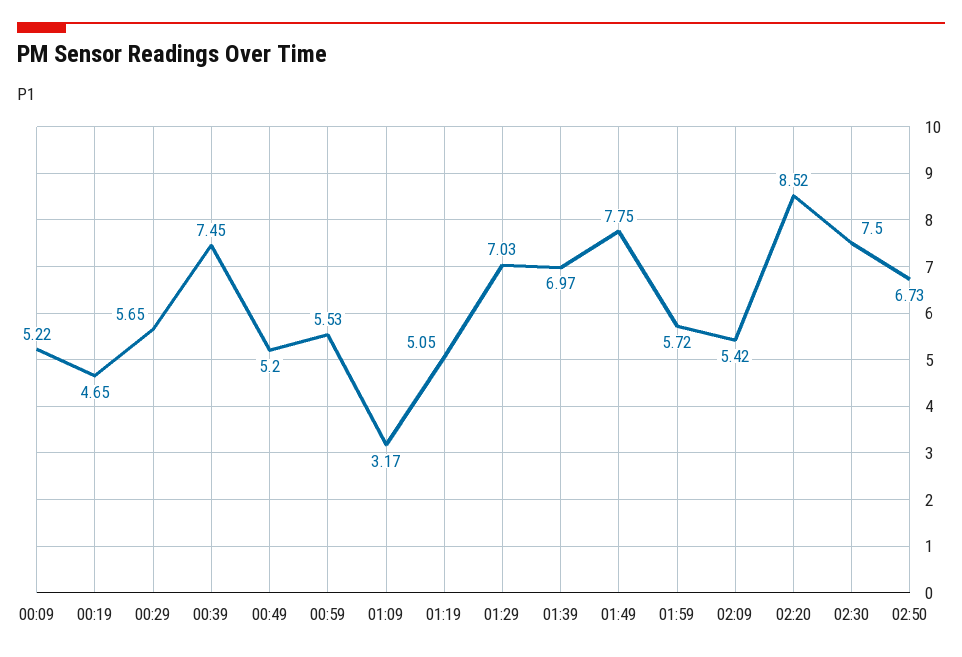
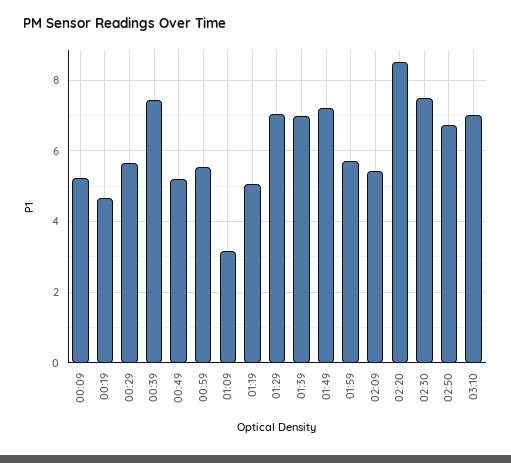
01:49: 7.75 -> 7.2
03:10: none -> 7

